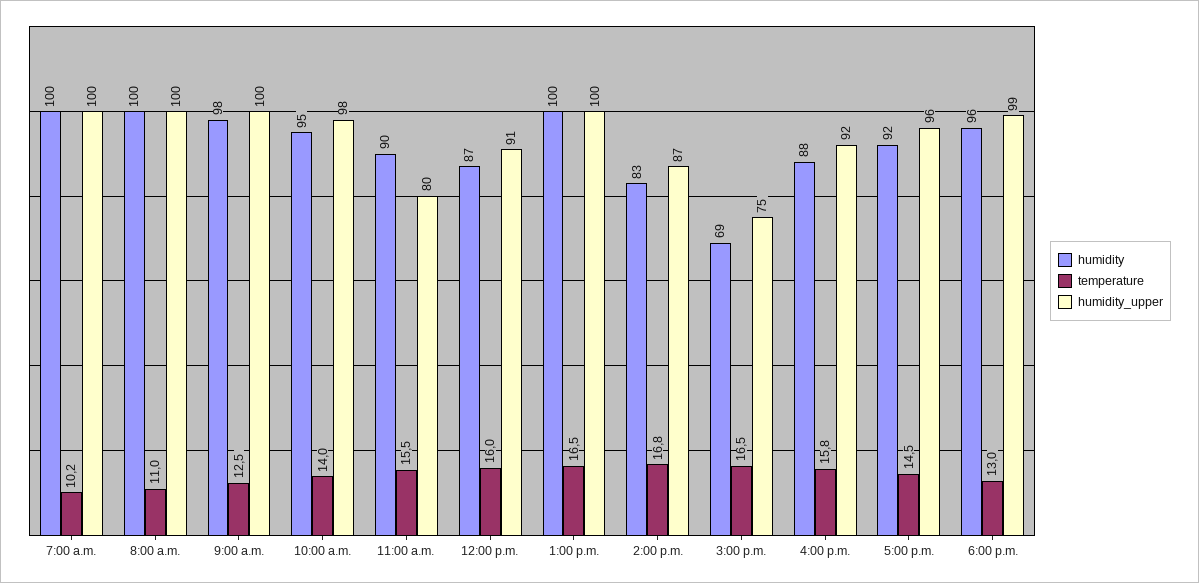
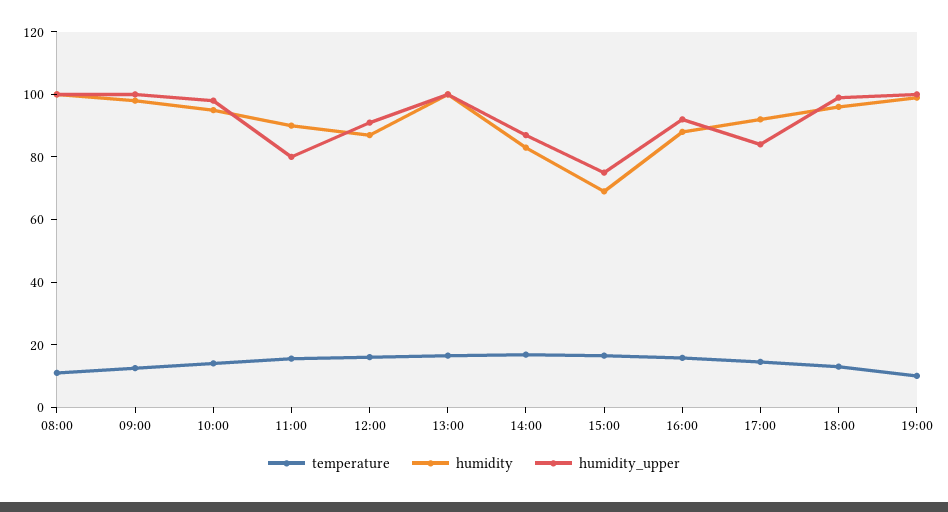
humidity, 7:00 a.m.: 100 -> none
temperature, 7:00 a.m.: 10.2 -> none
humidity_upper, 7:00 a.m.: 100 -> none
humidity_upper, 5:00 p.m.: 96 -> 85
temperature, 19:00: none -> 10
humidity, 19:00: none -> 100
humidity_upper, 19:00: none -> 100

